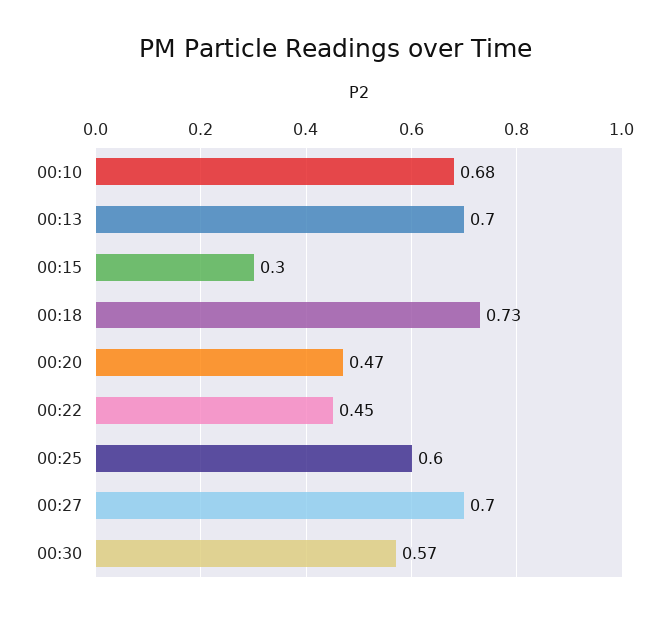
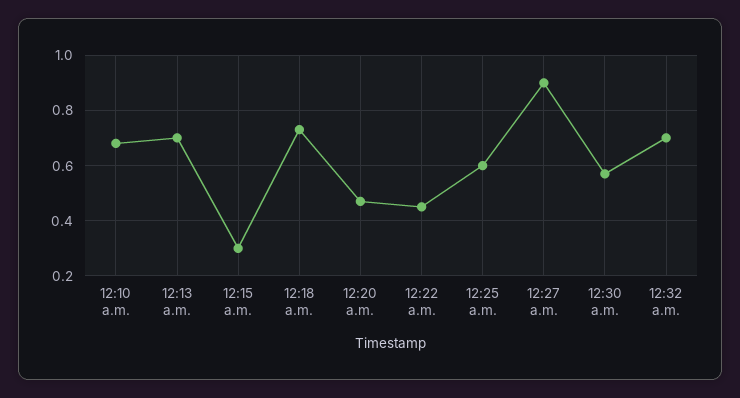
00:27: 0.7 -> 0.9
12:32 a.m.: none -> 0.7

